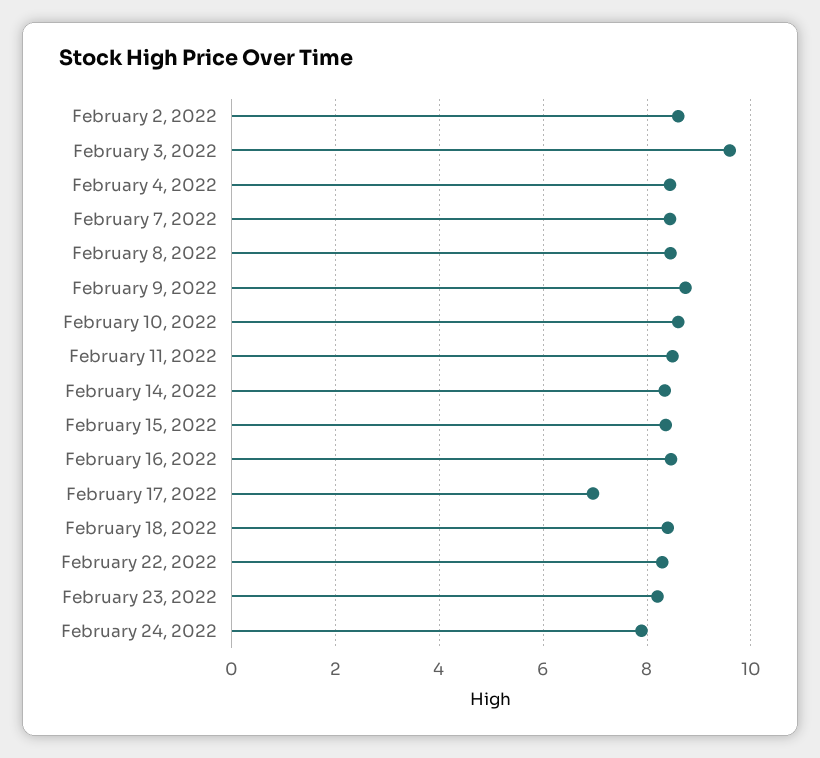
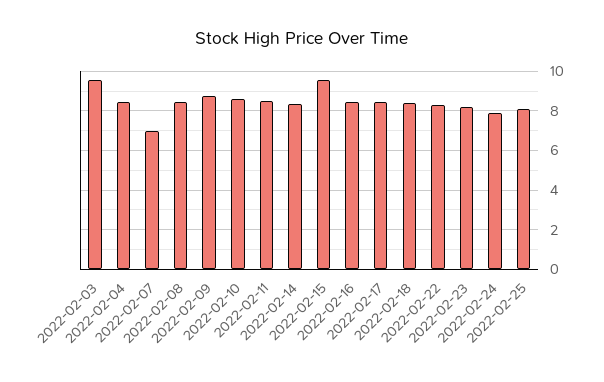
February 2, 2022: 8.6 -> none
February 7, 2022: 8.4 -> 7
February 15, 2022: 8.4 -> 9.5
February 17, 2022: 7 -> 8.5
2022-02-25: none -> 8

